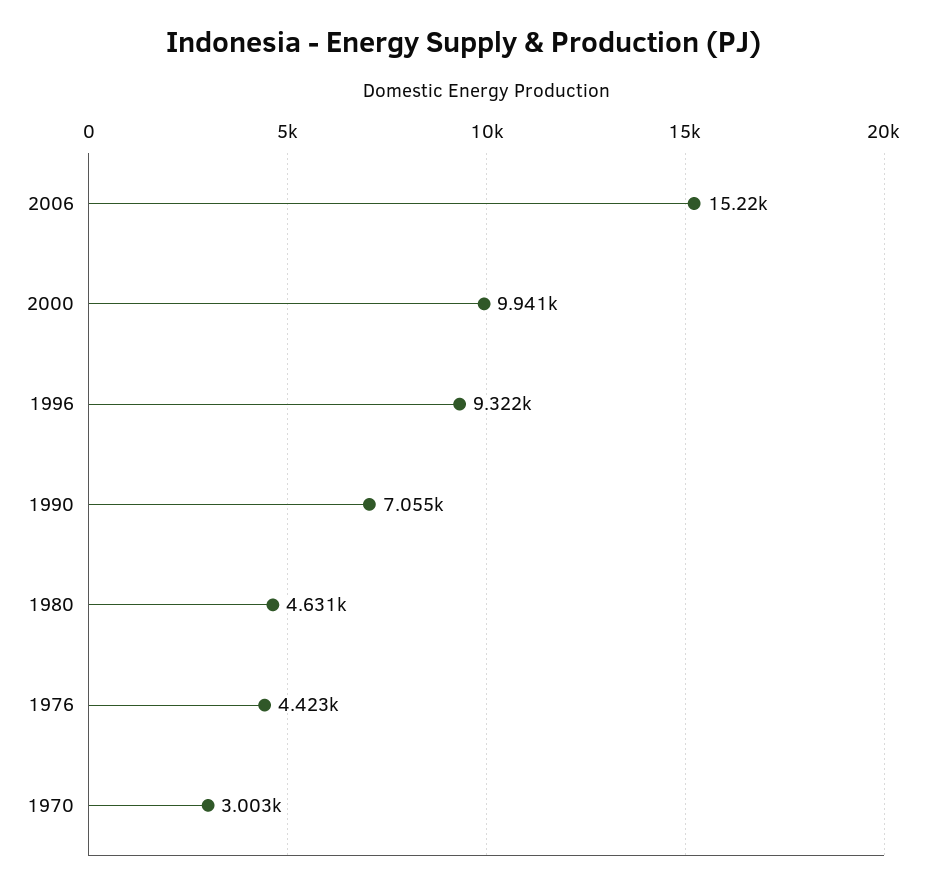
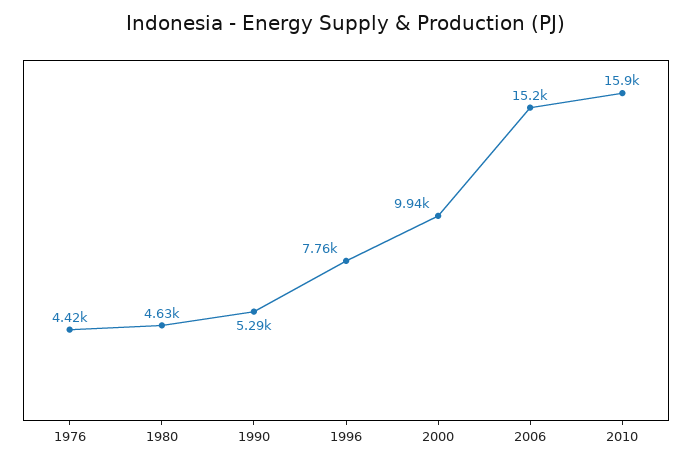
1996: 9322 -> 7760
1990: 7055 -> 5290
1970: 3003 -> none
2010: none -> 15900

